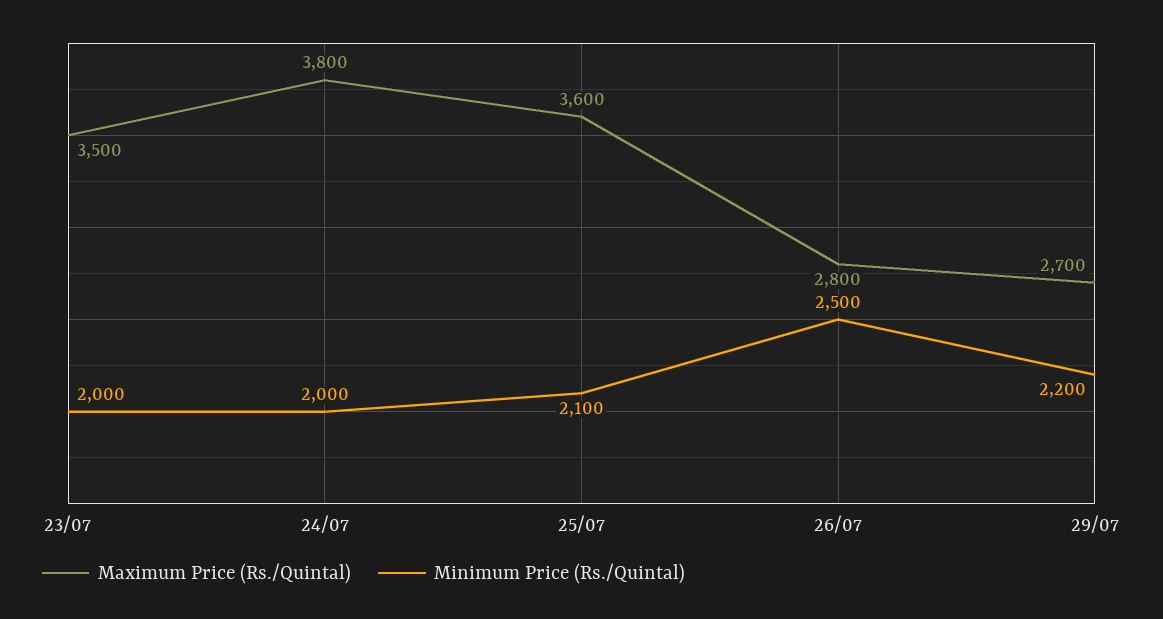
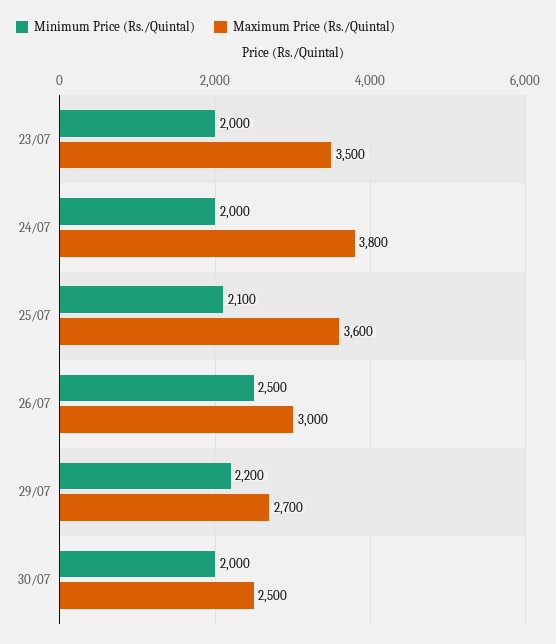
Maximum Price (Rs./Quintal), 26/07: 2800 -> 3000
Minimum Price (Rs./Quintal), 30/07: none -> 2000
Maximum Price (Rs./Quintal), 30/07: none -> 2500

